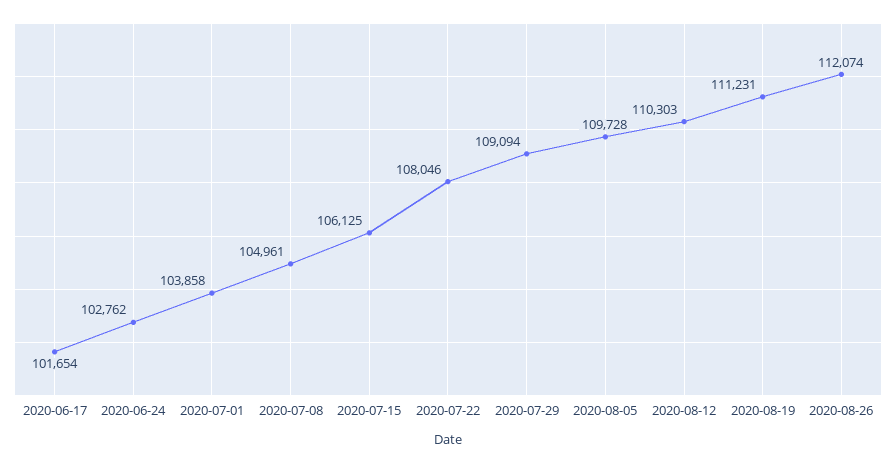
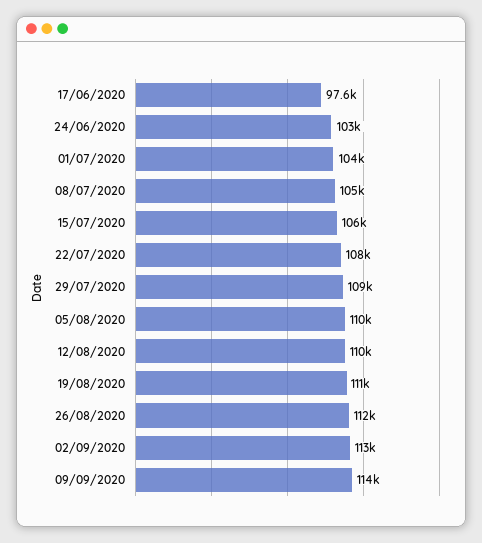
2020-06-17: 101654 -> 97600
02/09/2020: none -> 113000
09/09/2020: none -> 114000

